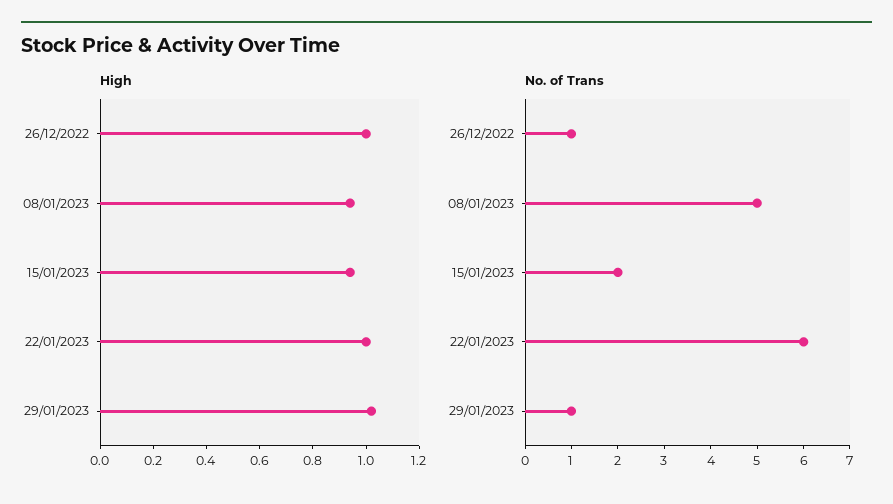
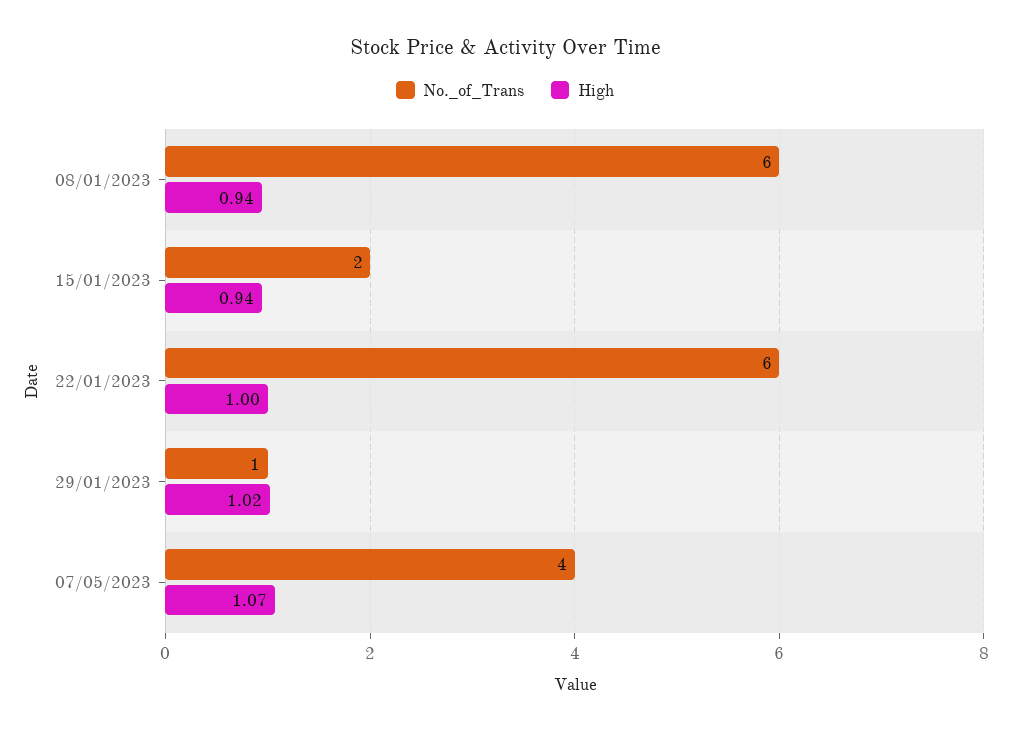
High, 26/12/2022: 1 -> none
No. of Trans, 26/12/2022: 1 -> none
No. of Trans, 08/01/2023: 5 -> 6
No. of Trans, 07/05/2023: none -> 4
High, 07/05/2023: none -> 1.07

